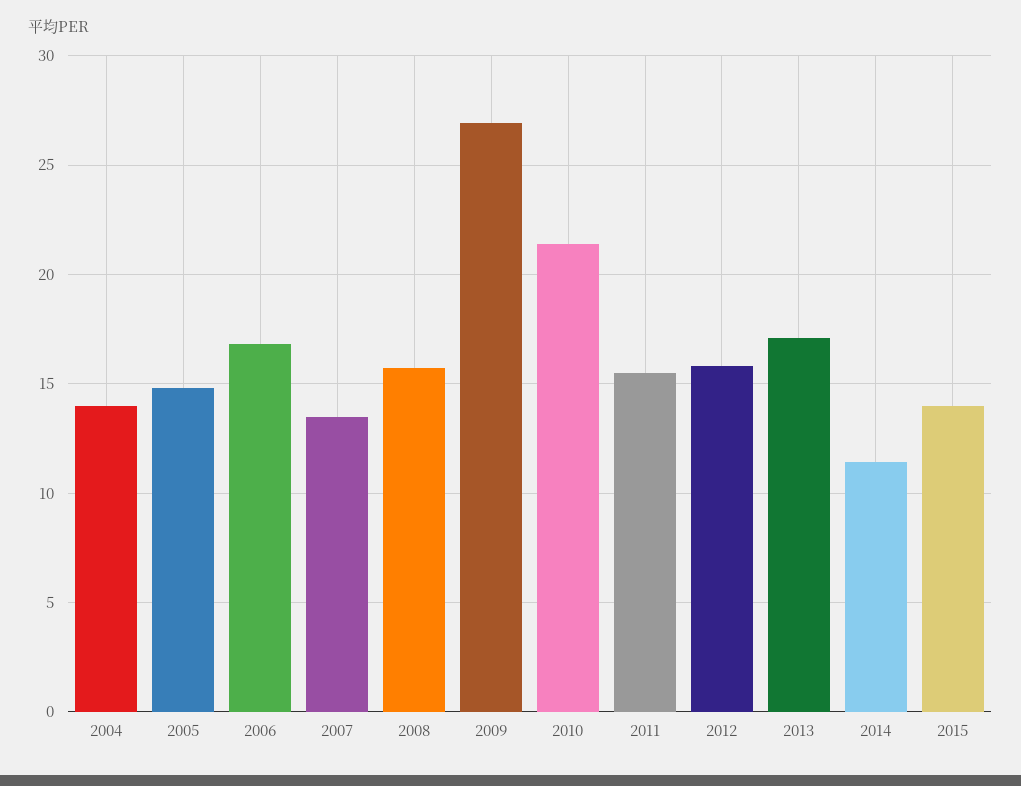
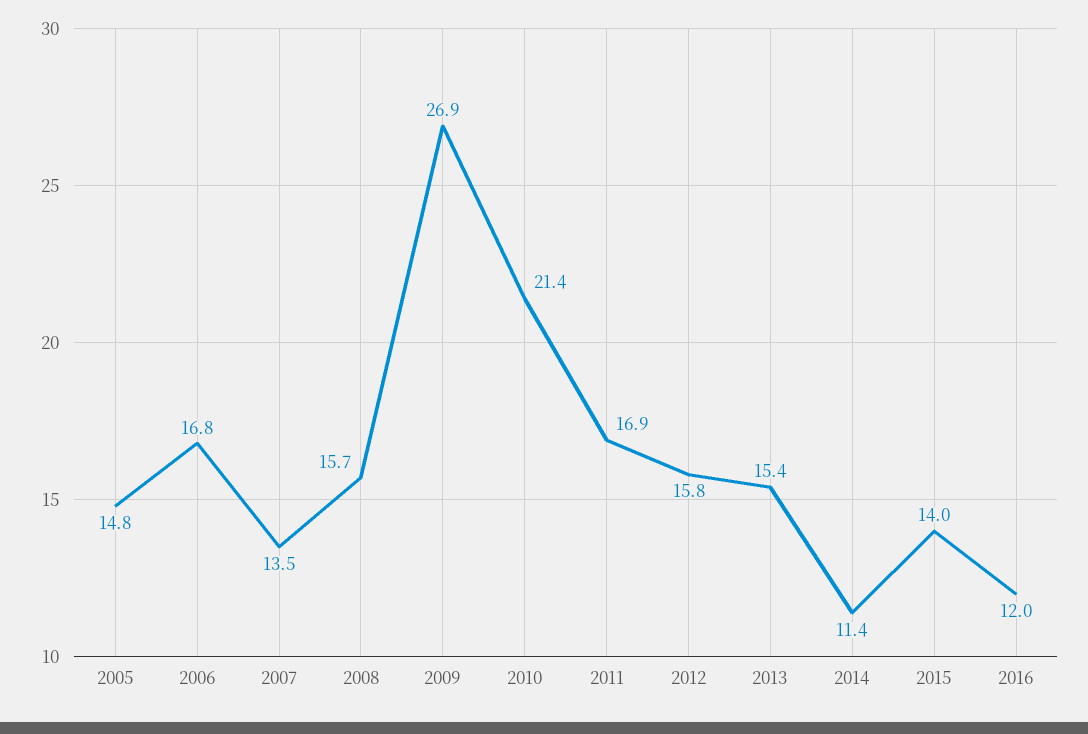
2004: 14 -> none
2011: 15.5 -> 16.9
2013: 17 -> 15.4
2016: none -> 12

